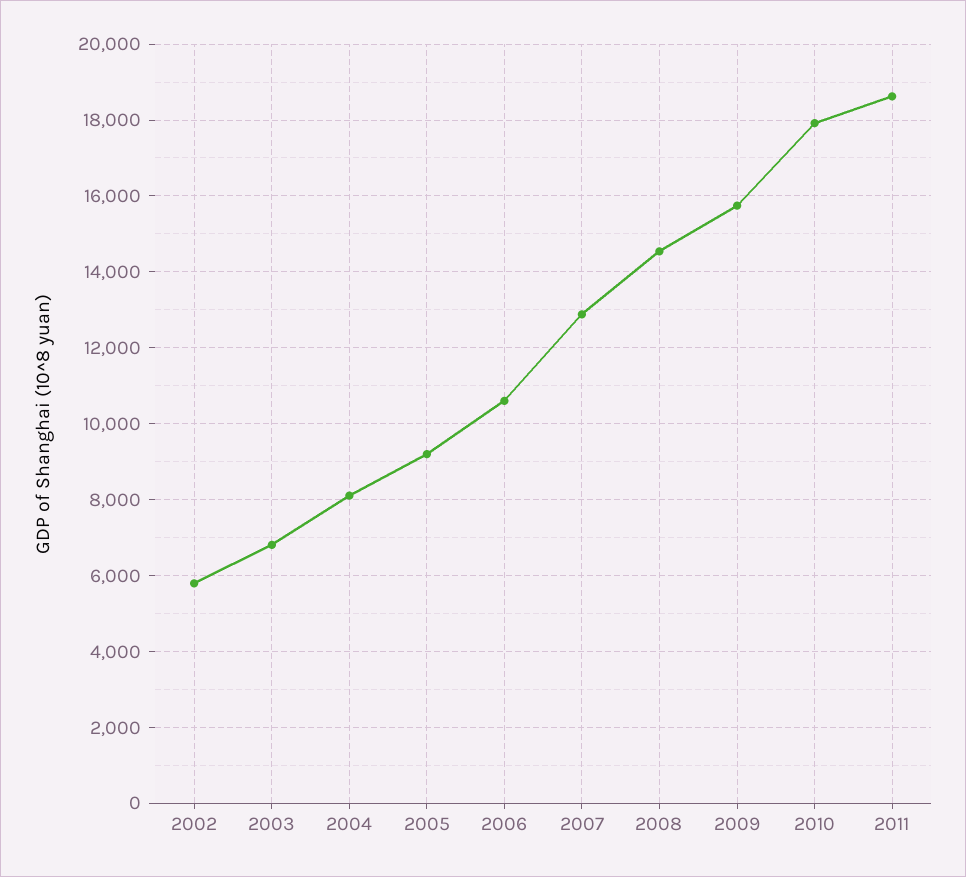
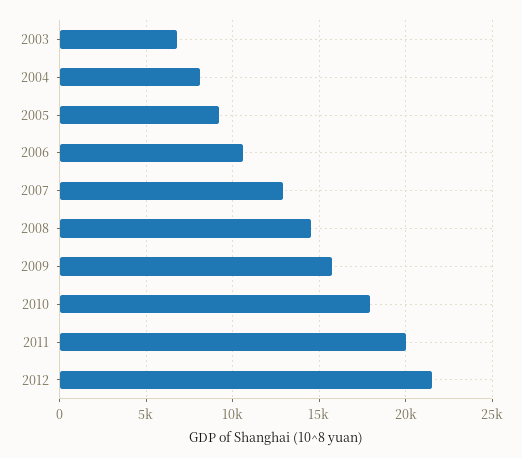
2002: 5800 -> none
2011: 18600 -> 20000
2012: none -> 21500

